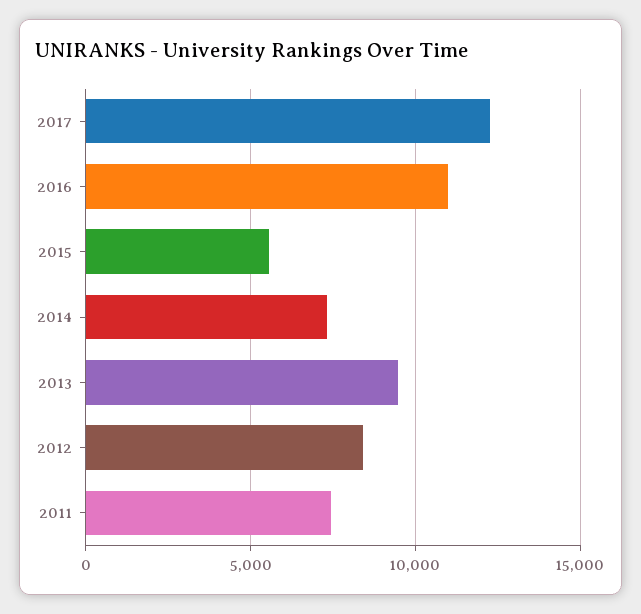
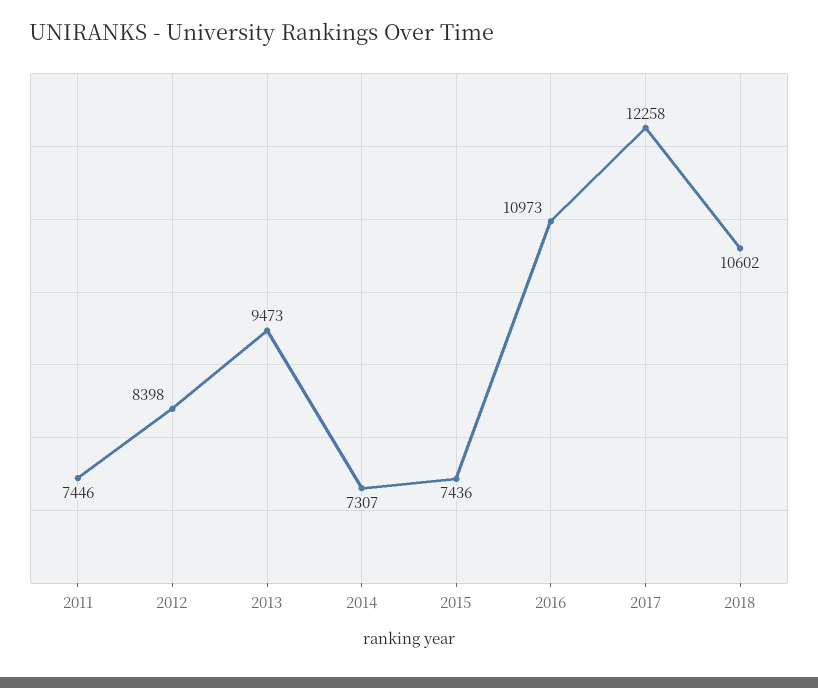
2015: 5500 -> 7436
2018: none -> 10602

